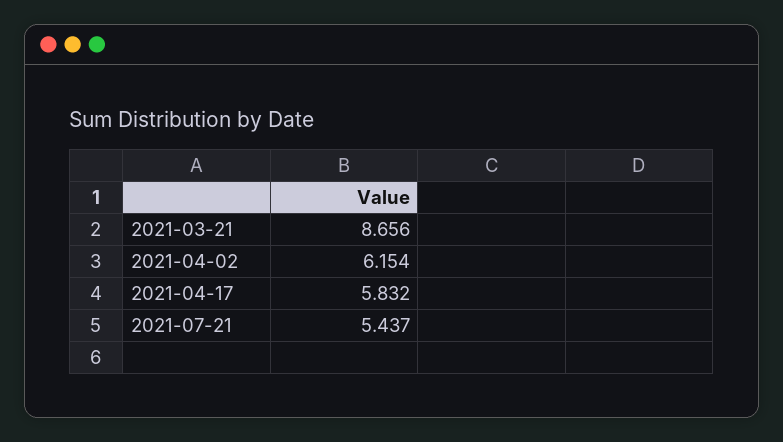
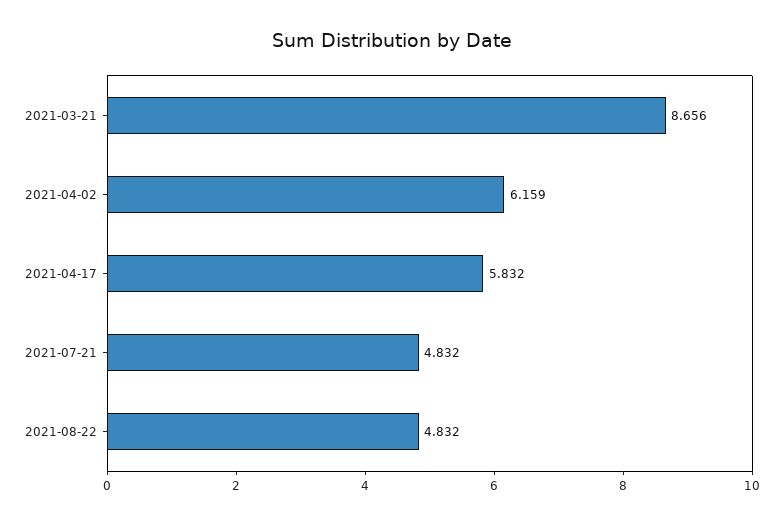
2021-04-02: 6.154 -> 6.159
2021-07-21: 5.437 -> 4.832
2021-08-22: none -> 4.832

